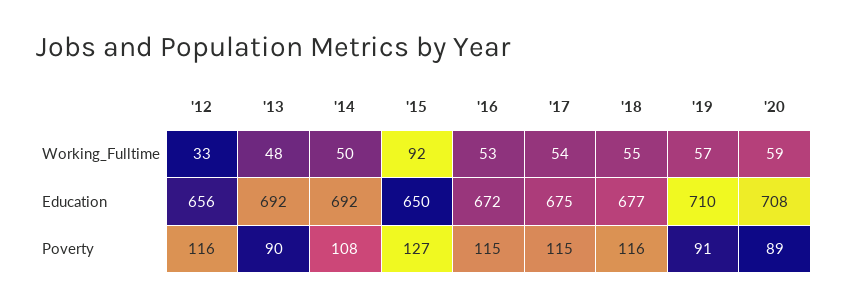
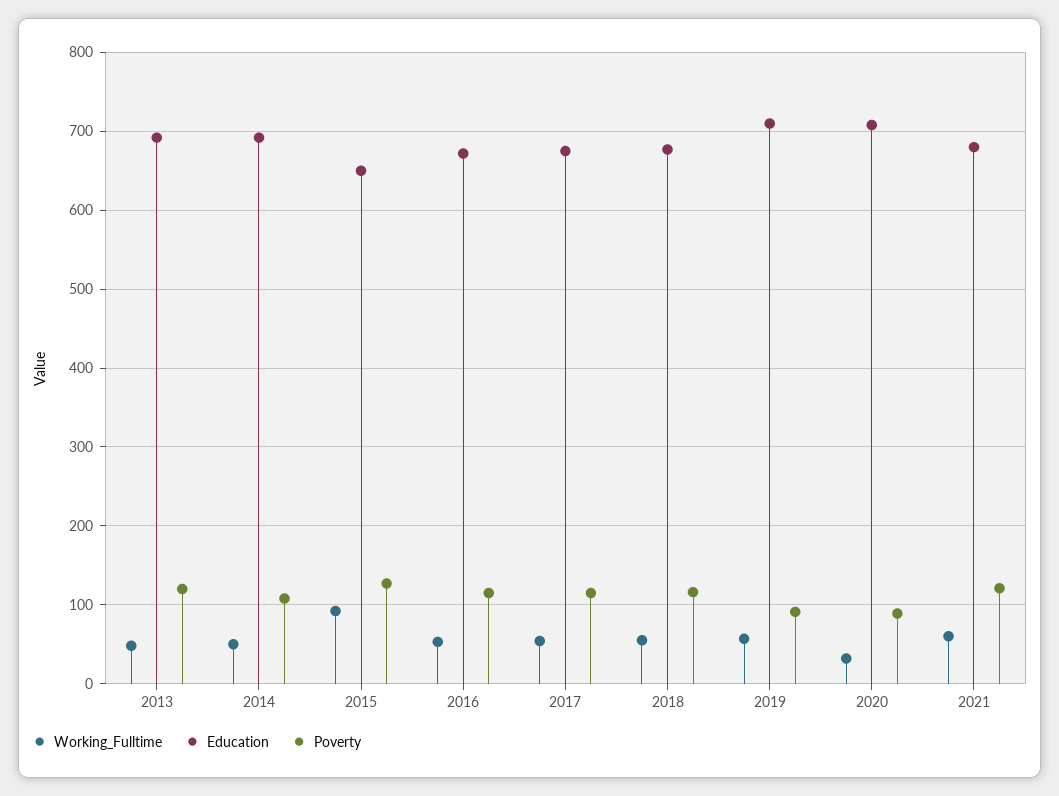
Working_Fulltime, '12: 33 -> none
Working_Fulltime, '20: 59 -> 30
Education, '12: 656 -> none
Poverty, '12: 116 -> none
Poverty, '13: 90 -> 120
Working_Fulltime, 2021: none -> 60
Education, 2021: none -> 680
Poverty, 2021: none -> 120

